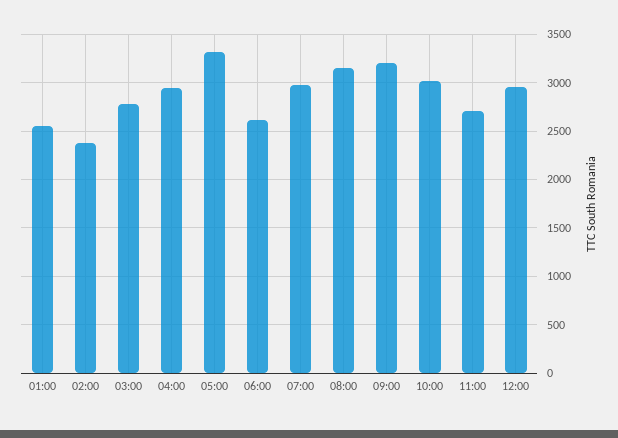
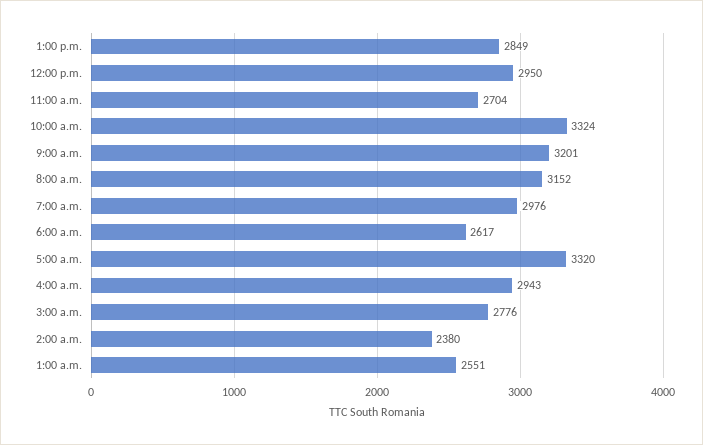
10:00: 3000 -> 3324
1:00 p.m.: none -> 2849

